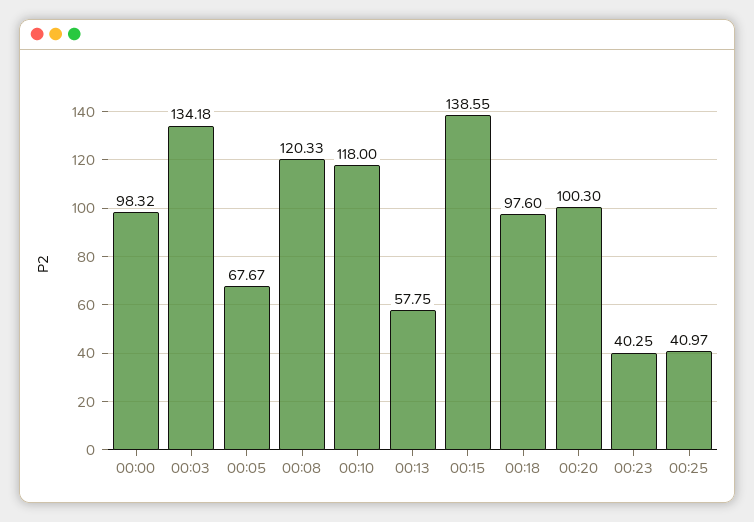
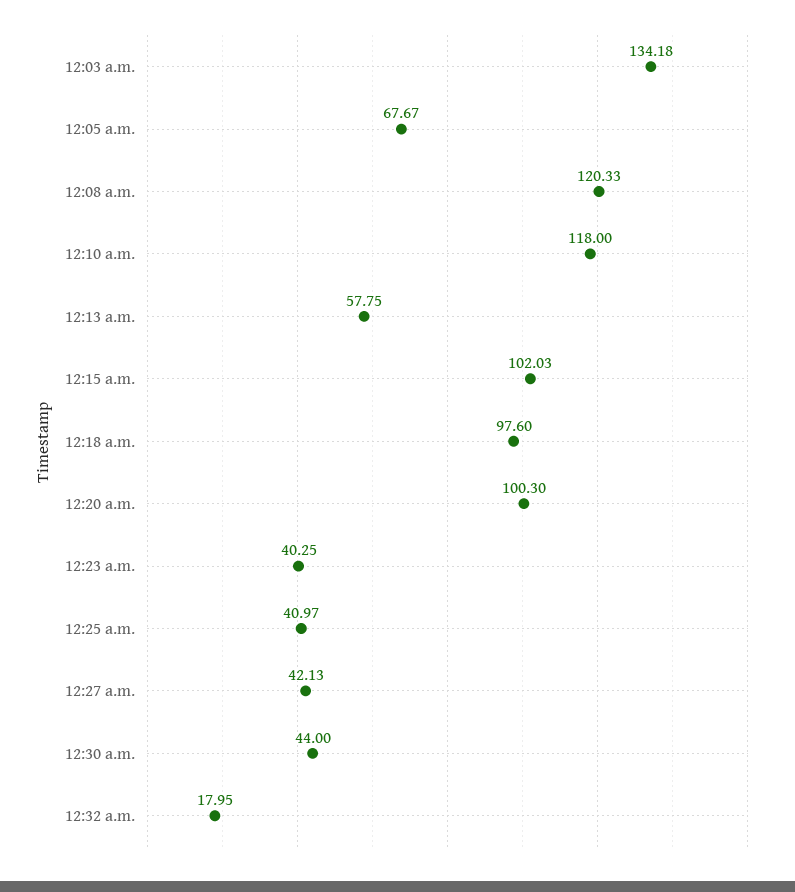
00:00: 98.32 -> none
00:15: 138.55 -> 102.03
12:27 a.m.: none -> 42.13
12:30 a.m.: none -> 44
12:32 a.m.: none -> 17.95

